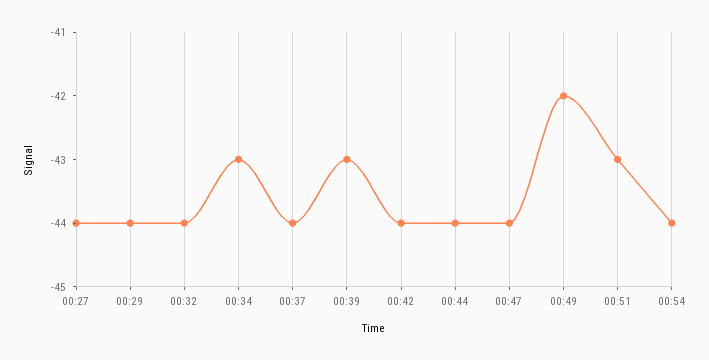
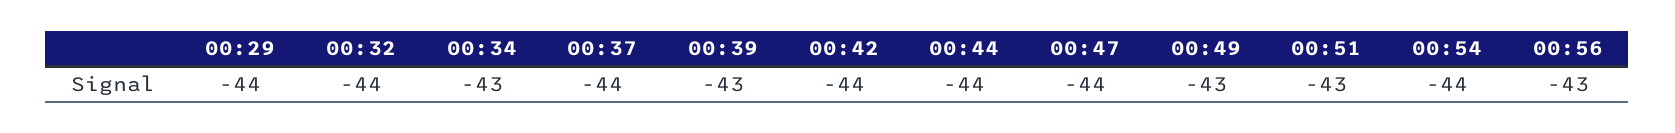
00:27: -44 -> none
00:49: -42 -> -43
00:56: none -> -43

